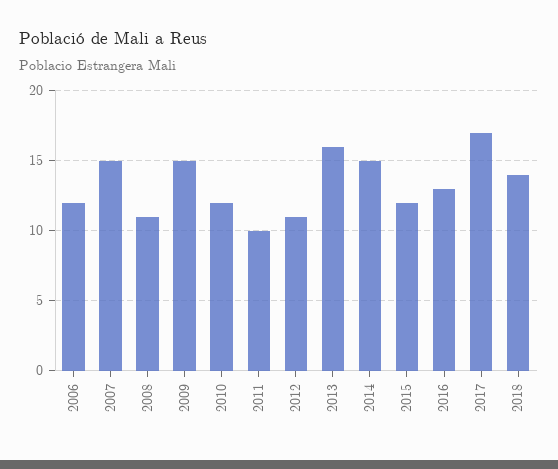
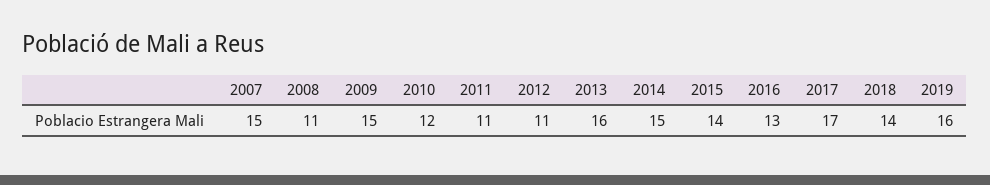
2006: 12 -> none
2011: 10 -> 11
2015: 12 -> 14
2019: none -> 16

